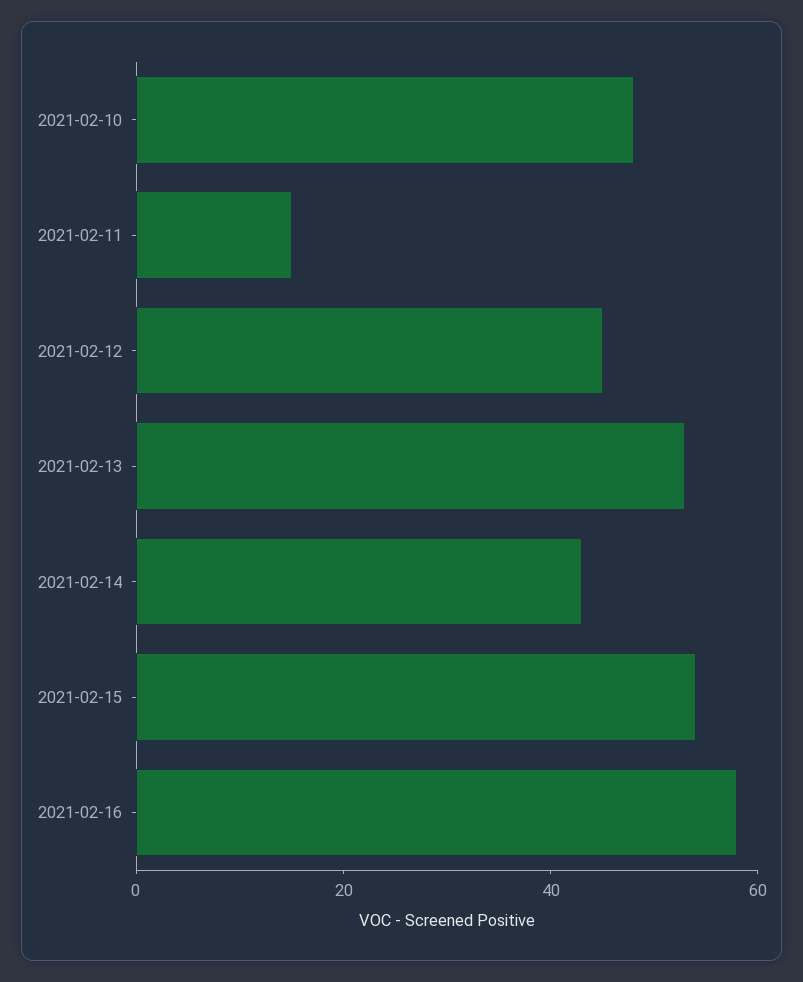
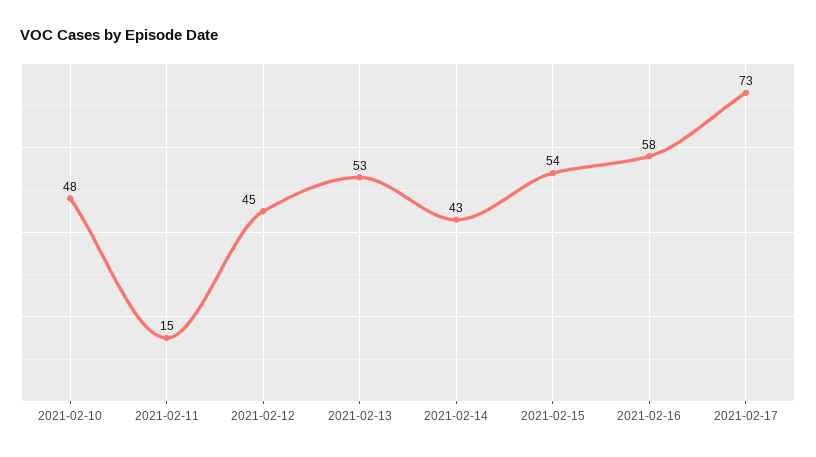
2021-02-17: none -> 73

